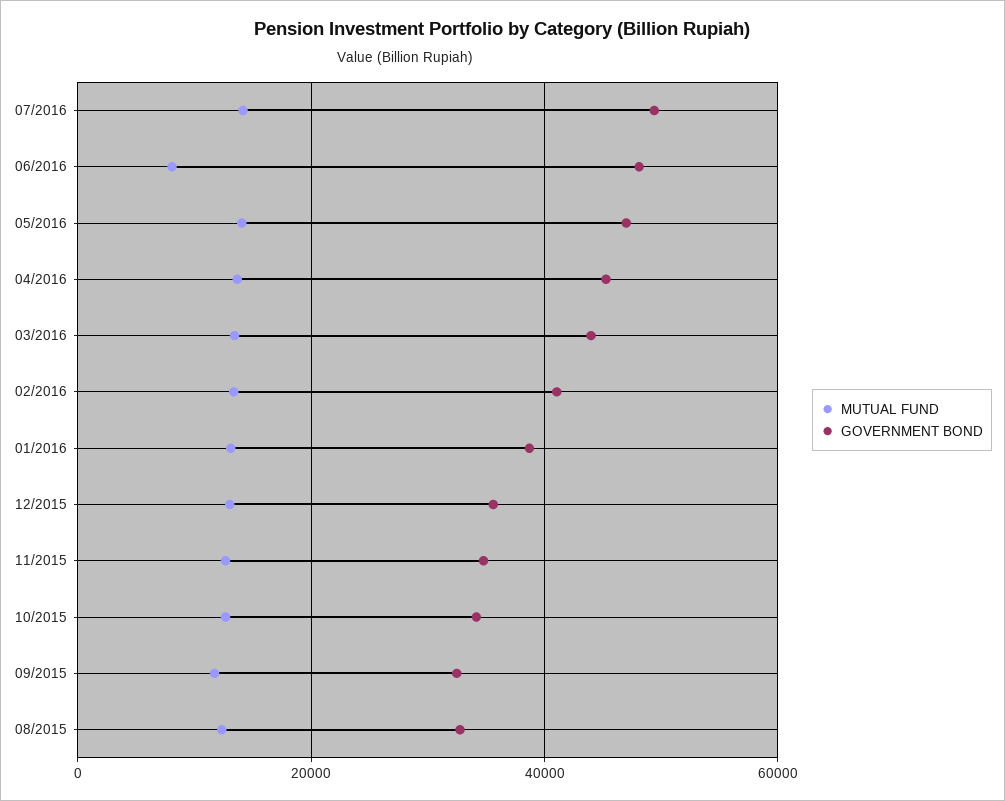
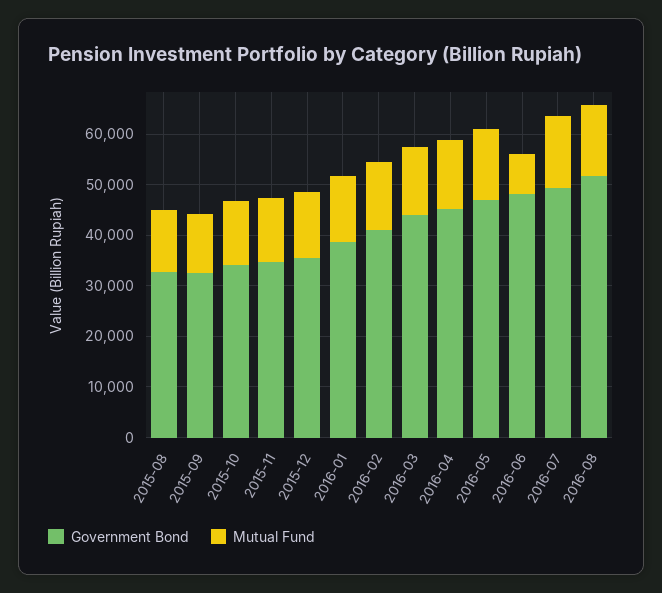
GOVERNMENT BOND, 2016-08: none -> 52000
MUTUAL FUND, 2016-08: none -> 14000

